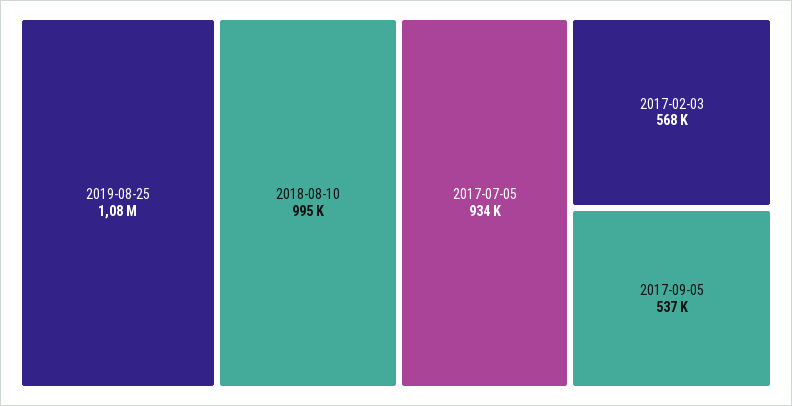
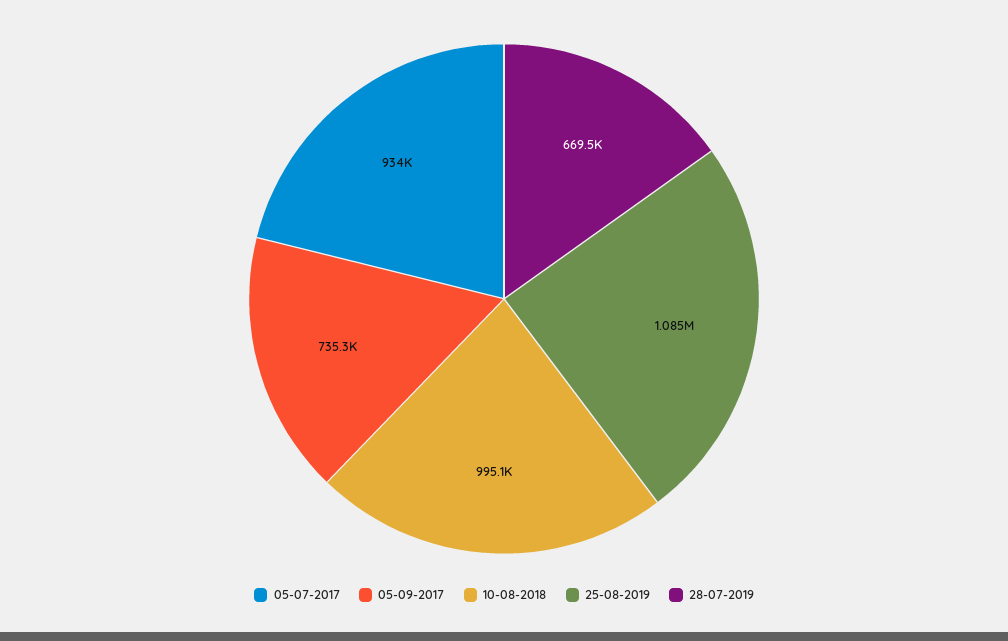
2017-02-03: 568000 -> none
2017-09-05: 537000 -> 735300
28-07-2019: none -> 669500

